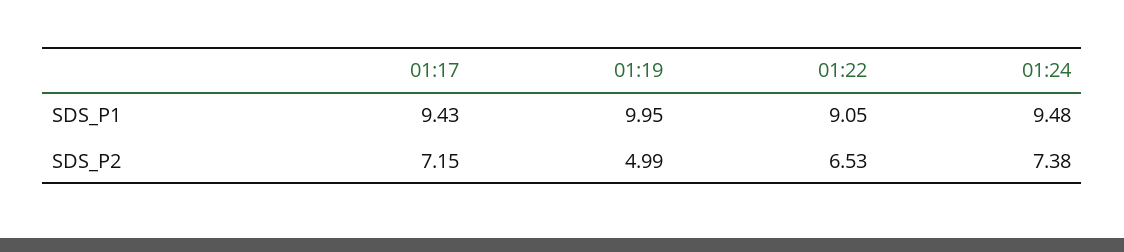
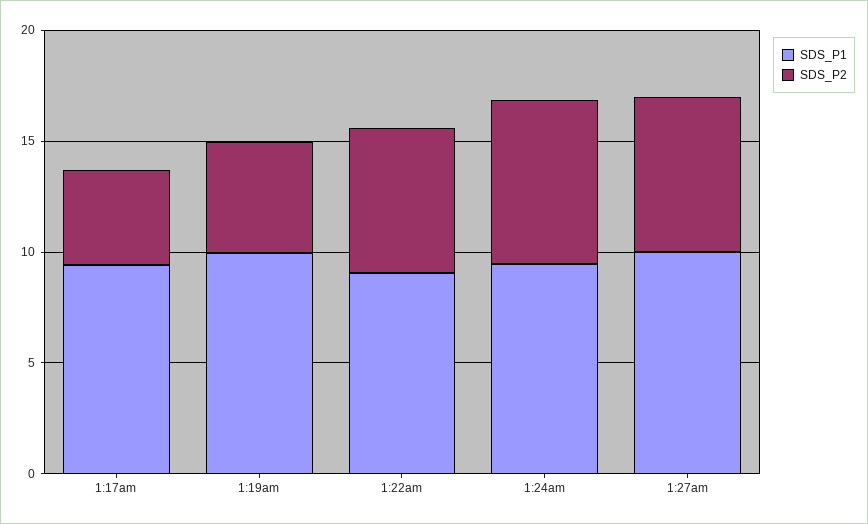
SDS_P2, 01:17: 7.15 -> 4
SDS_P1, 1:27am: none -> 10
SDS_P2, 1:27am: none -> 7

